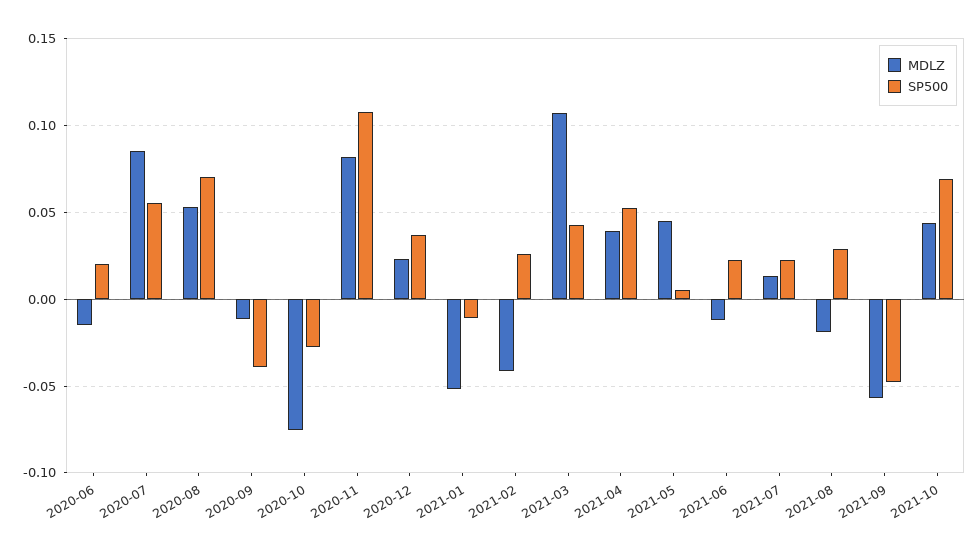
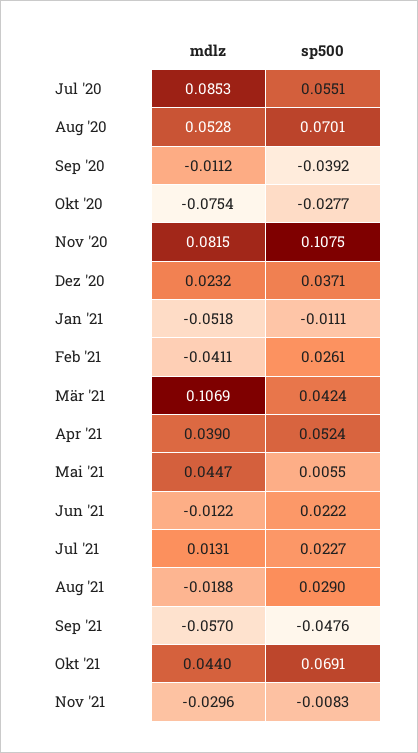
MDLZ, 2020-06: -0.015 -> none
SP500, 2020-06: 0.02 -> none
MDLZ, Nov '21: none -> -0.0296
SP500, Nov '21: none -> -0.0083

